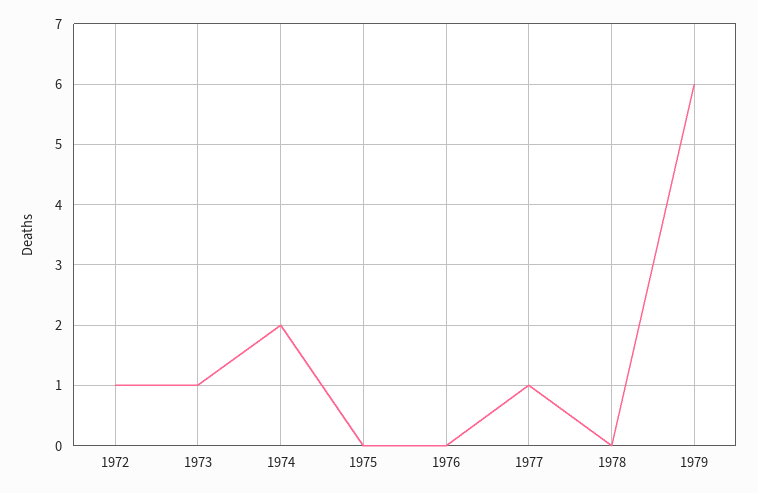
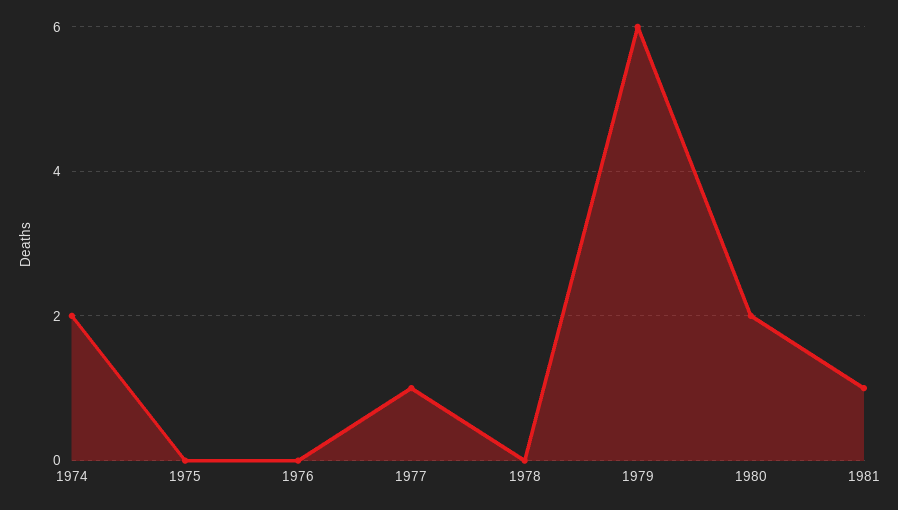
1972: 1 -> none
1973: 1 -> none
1980: none -> 2
1981: none -> 1

